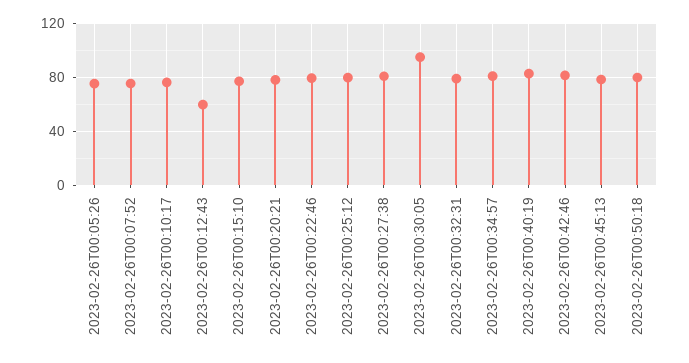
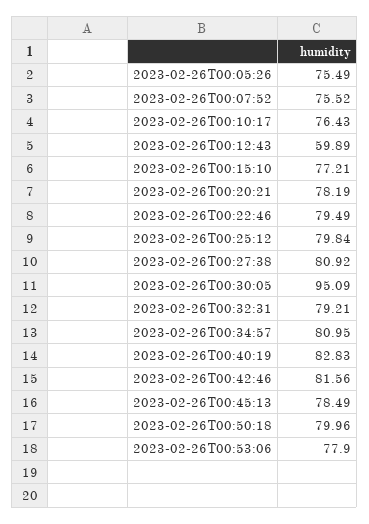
2023-02-26T00:53:06: none -> 77.9

